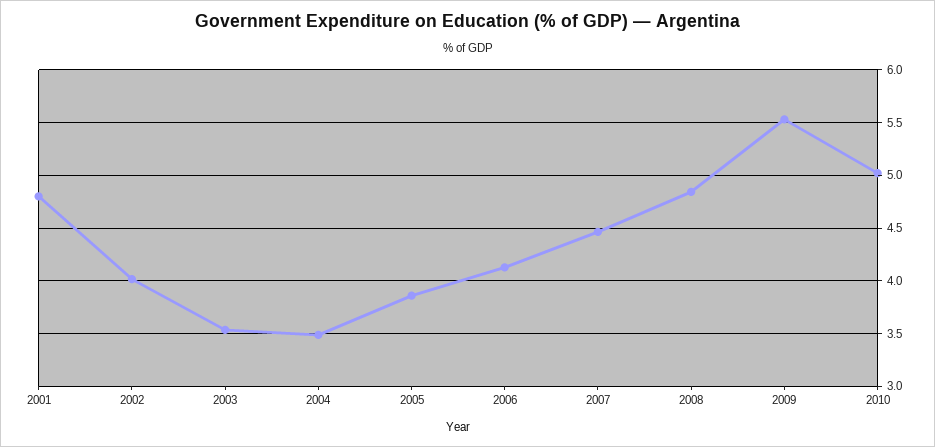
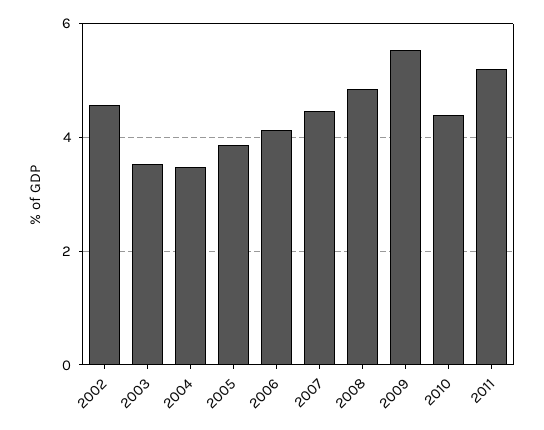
2001: 4.8 -> none
2002: 4 -> 4.6
2010: 5 -> 4.4
2011: none -> 5.2

